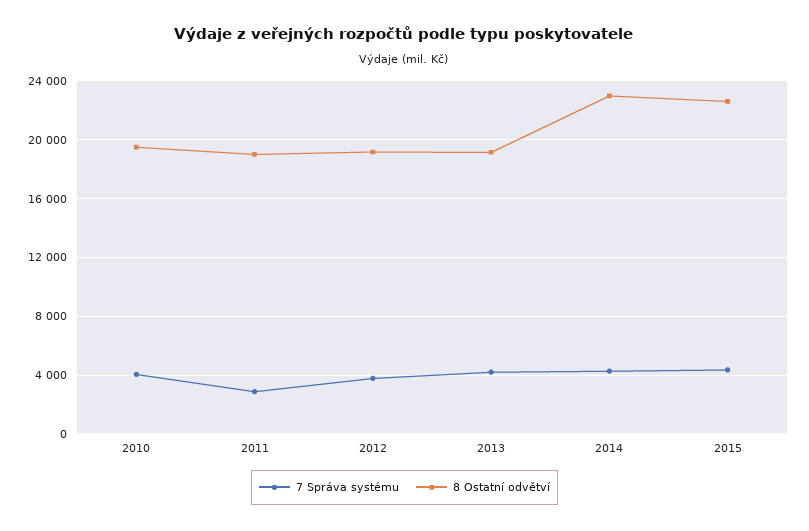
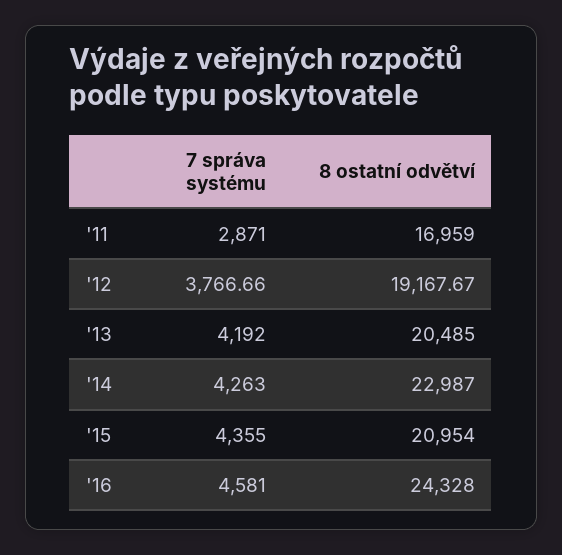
7 Správa systému, 2010: 4000 -> none
8 Ostatní odvětví, 2010: 19500 -> none
8 Ostatní odvětví, 2011: 19000 -> 16959
8 Ostatní odvětví, 2013: 19000 -> 20485
8 Ostatní odvětví, 2015: 22500 -> 20954
7 Správa systému, '16: none -> 4581
8 Ostatní odvětví, '16: none -> 24328

